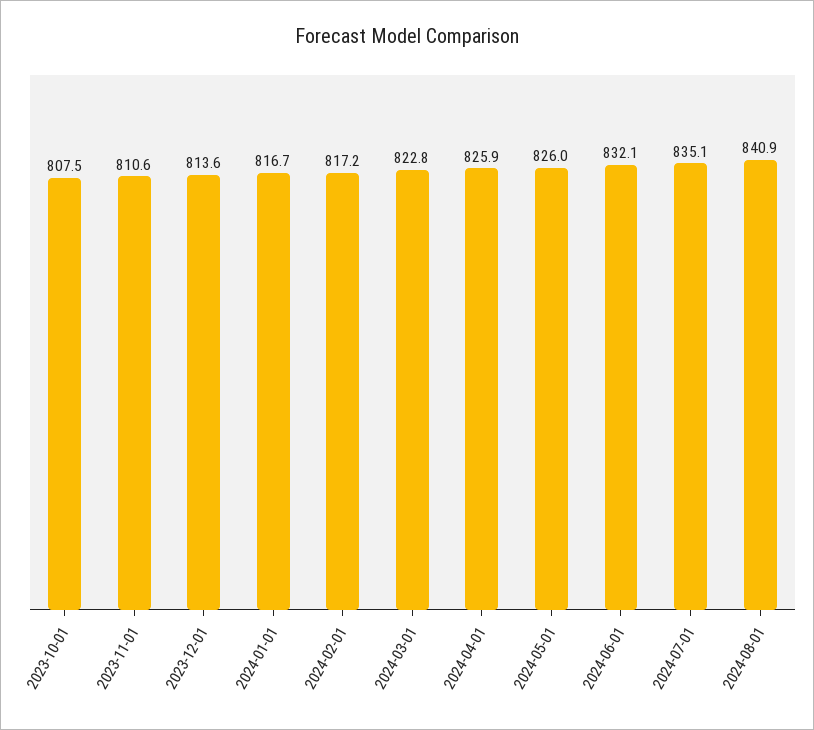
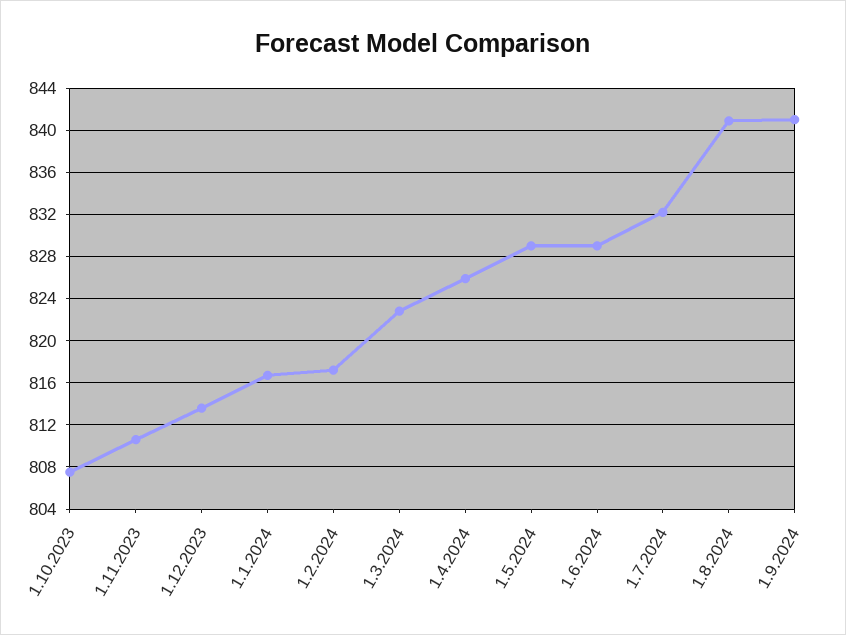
2024-05-01: 826 -> 829
2024-06-01: 832.1 -> 829
2024-07-01: 835.1 -> 832
1.9.2024: none -> 841

